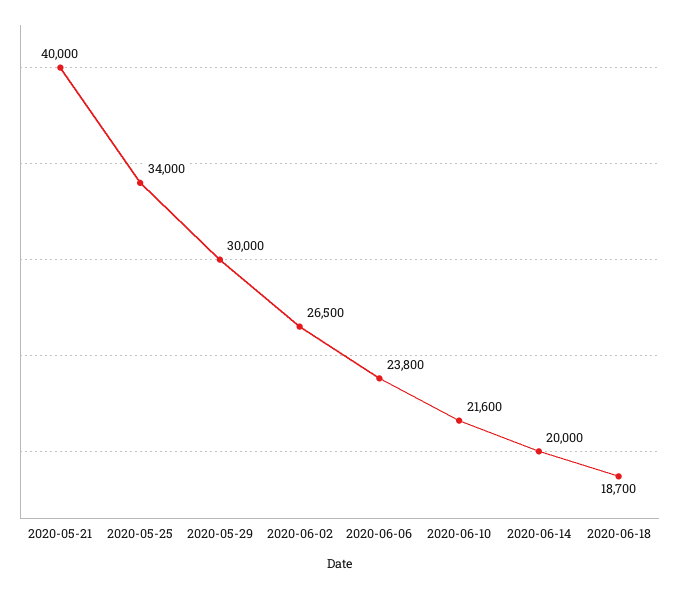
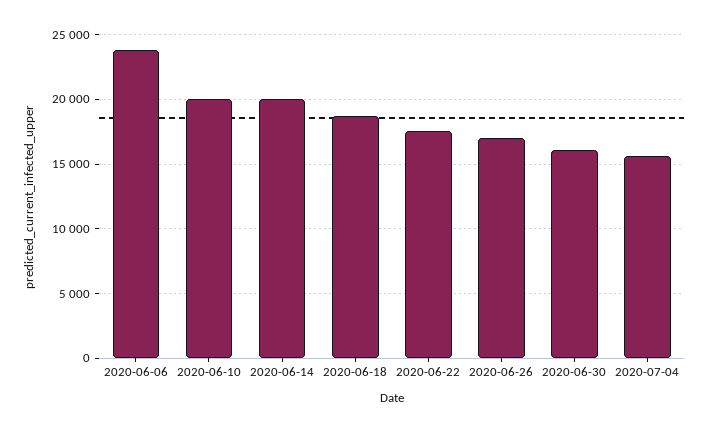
2020-05-21: 40000 -> none
2020-05-25: 34000 -> none
2020-05-29: 30000 -> none
2020-06-02: 26500 -> none
2020-06-10: 21600 -> 20000
2020-06-22: none -> 17500
2020-06-26: none -> 17000
2020-06-30: none -> 16000
2020-07-04: none -> 15500

